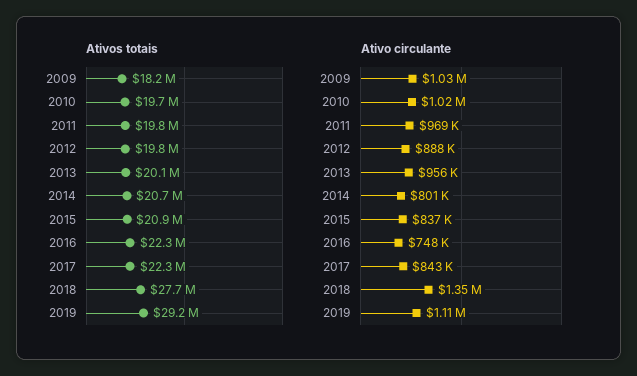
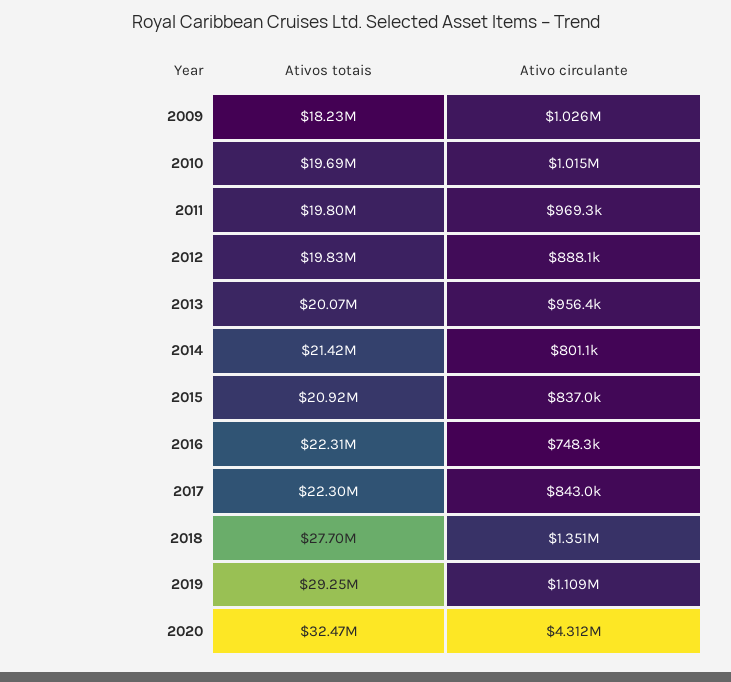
Ativos totais, 2014: 20700000 -> 21420000
Ativos totais, 2020: none -> 32470000
Ativo circulante, 2020: none -> 4312000

